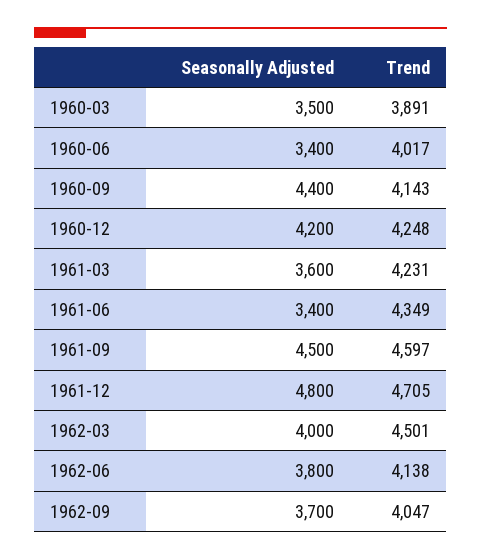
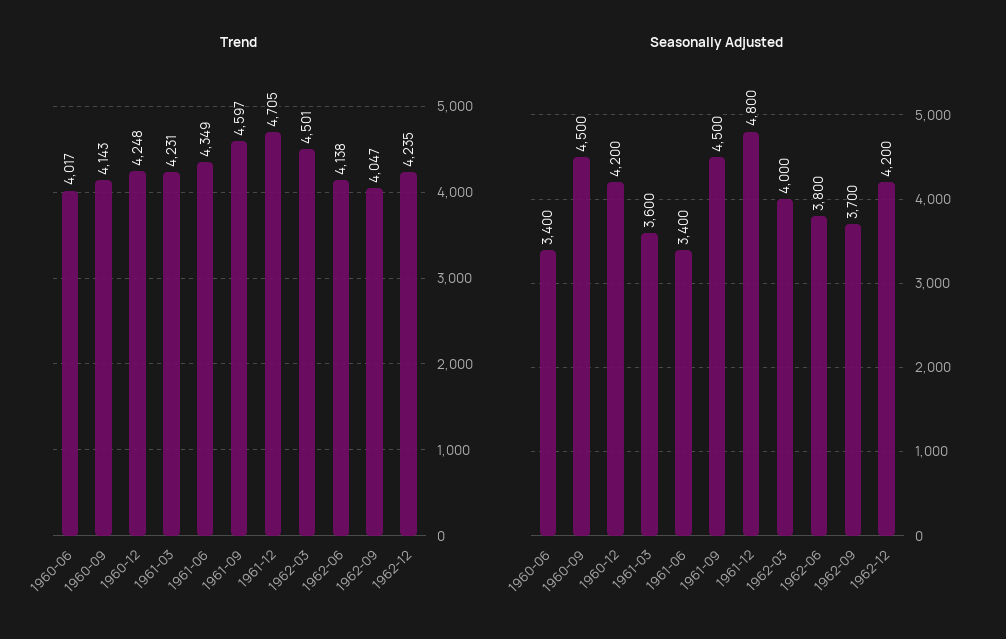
Seasonally Adjusted, 1960-03: 3500 -> none
Trend, 1960-03: 3891 -> none
Seasonally Adjusted, 1960-09: 4400 -> 4500
Trend, 1962-12: none -> 4235
Seasonally Adjusted, 1962-12: none -> 4200

